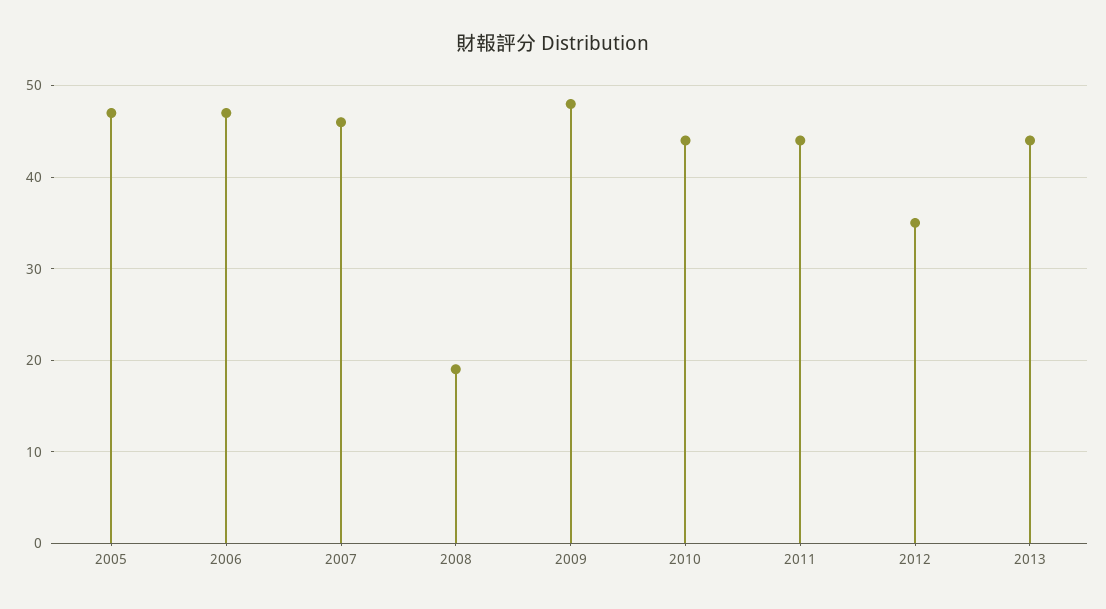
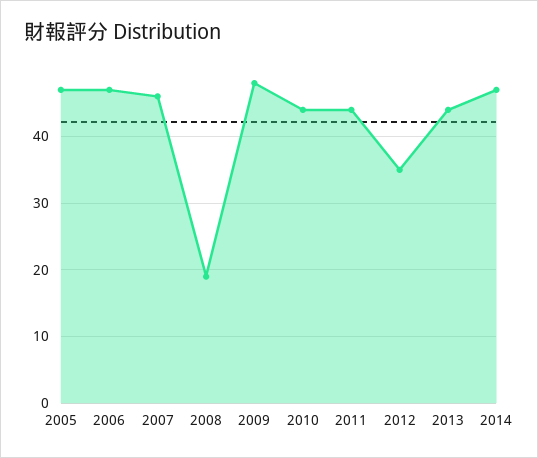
2014: none -> 47

